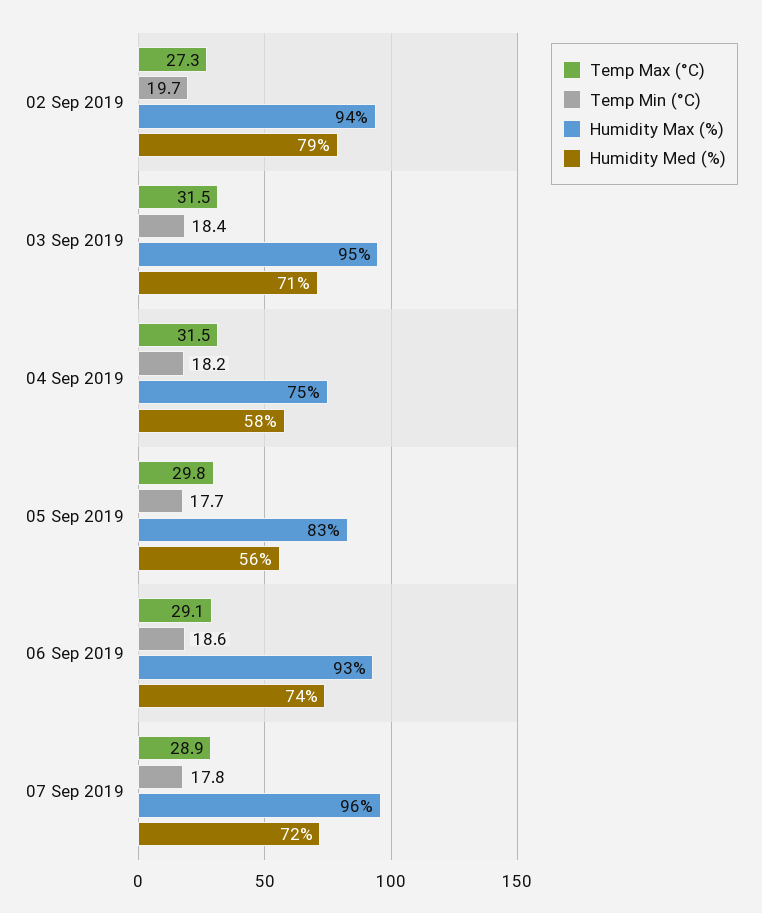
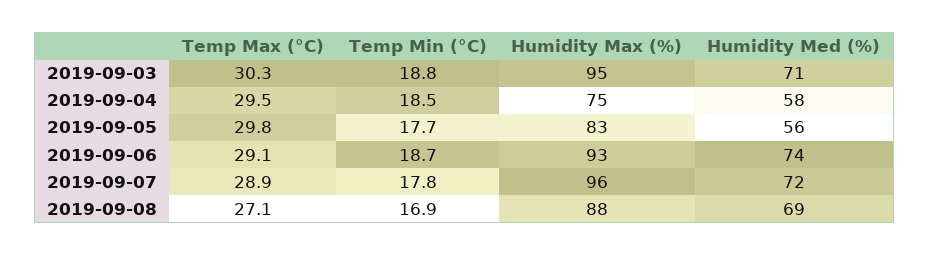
Temp Max (°C), 02 Sep 2019: 27.3 -> none
Temp Min (°C), 02 Sep 2019: 19.7 -> none
Humidity Max (%), 02 Sep 2019: 94 -> none
Humidity Med (%), 02 Sep 2019: 79 -> none
Temp Max (°C), 03 Sep 2019: 31.5 -> 30.3
Temp Min (°C), 03 Sep 2019: 18.4 -> 18.8
Temp Max (°C), 04 Sep 2019: 31.5 -> 29.5
Temp Min (°C), 04 Sep 2019: 18.2 -> 18.5
Temp Min (°C), 06 Sep 2019: 18.6 -> 18.7
Temp Max (°C), 2019-09-08: none -> 27.1
Temp Min (°C), 2019-09-08: none -> 16.9
Humidity Max (%), 2019-09-08: none -> 88
Humidity Med (%), 2019-09-08: none -> 69

